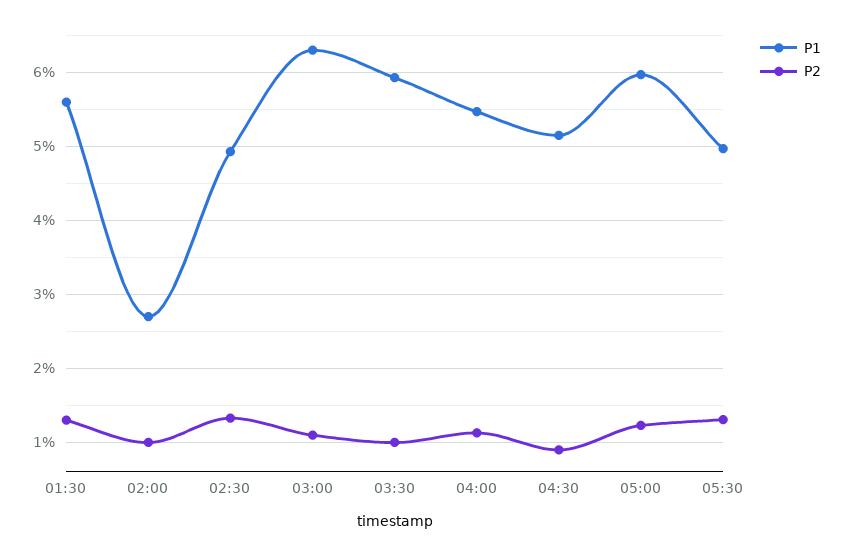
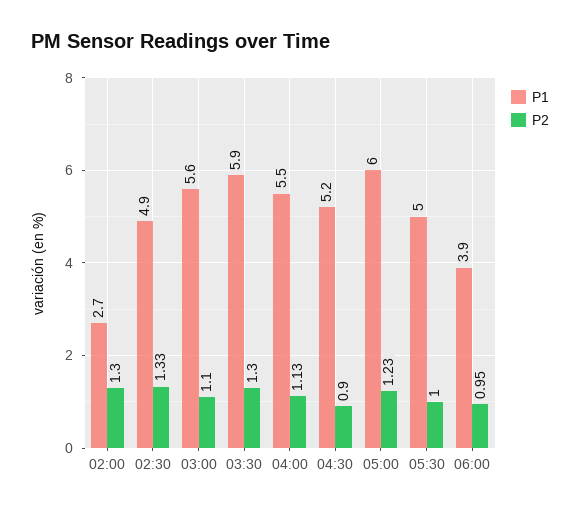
P1, 01:30: 5.6 -> none
P2, 01:30: 1.3 -> none
P2, 02:00: 1 -> 1.3
P1, 03:00: 6.3 -> 5.6
P2, 03:30: 1 -> 1.3
P2, 05:30: 1.3 -> 1
P1, 06:00: none -> 3.9
P2, 06:00: none -> 0.95

